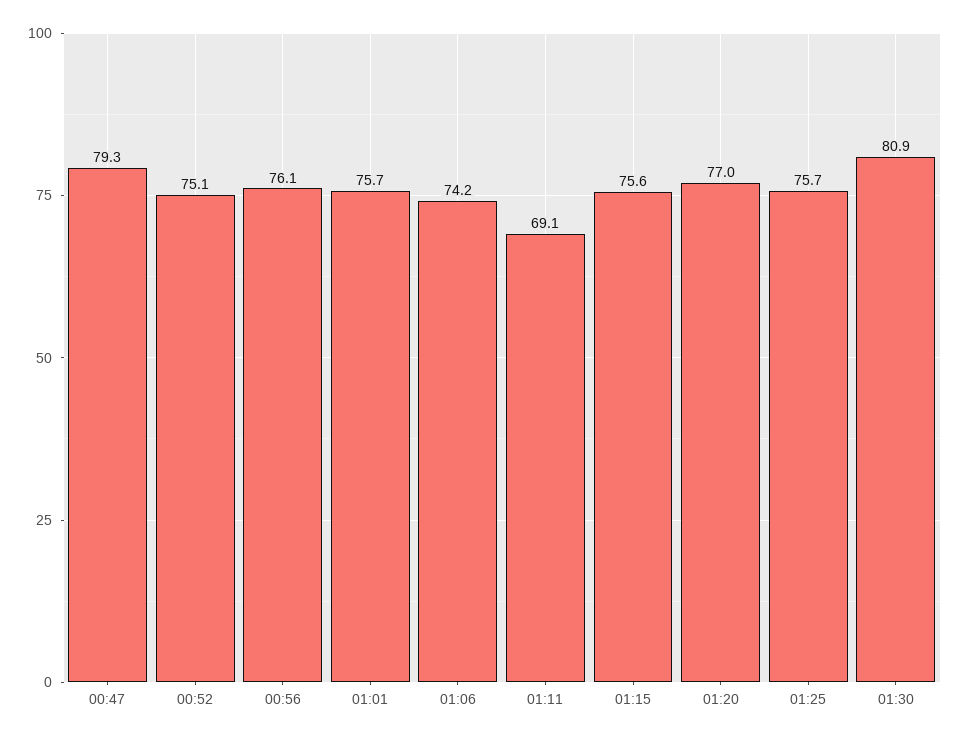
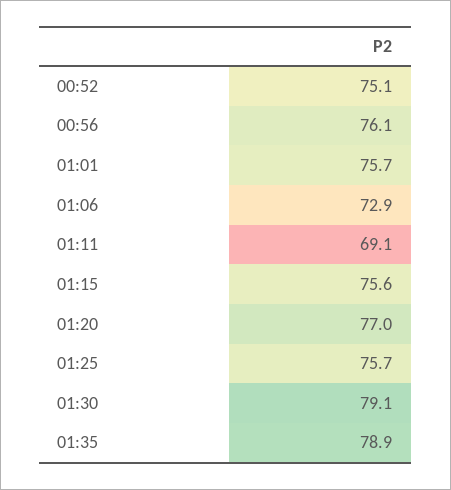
00:47: 79.3 -> none
01:06: 74.2 -> 72.9
01:30: 80.9 -> 79.1
01:35: none -> 78.9

